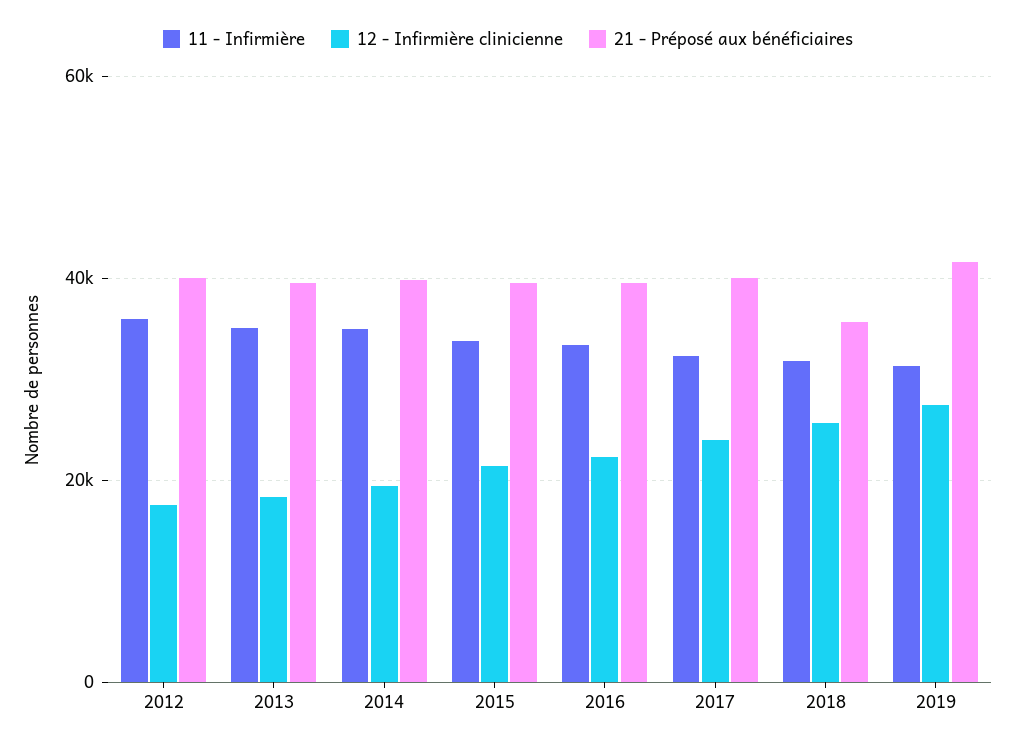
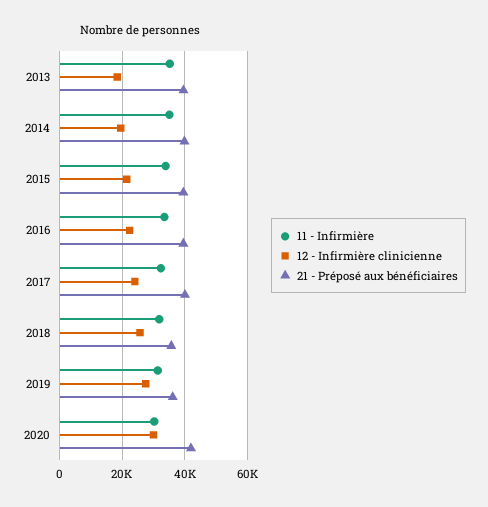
11 - Infirmière, 2012: 36000 -> none
12 - Infirmière clinicienne, 2012: 18000 -> none
21 - Préposé aux bénéficiaires, 2012: 40000 -> none
21 - Préposé aux bénéficiaires, 2019: 42000 -> 36000
11 - Infirmière, 2020: none -> 30000
12 - Infirmière clinicienne, 2020: none -> 30000
21 - Préposé aux bénéficiaires, 2020: none -> 42000

